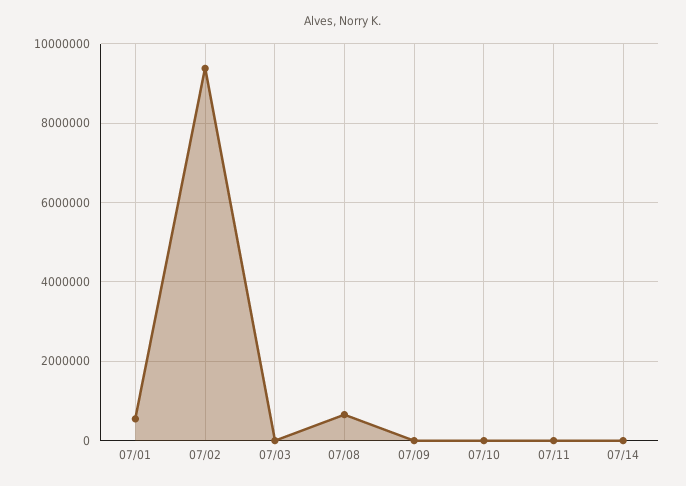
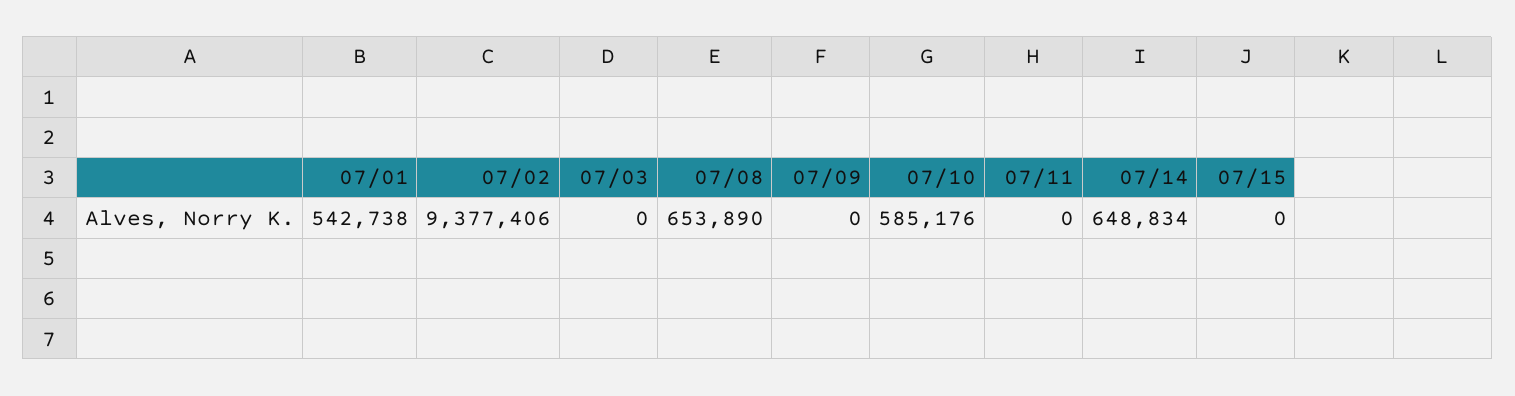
07/10: 0 -> 585176
07/14: 0 -> 648834
07/15: none -> 0

